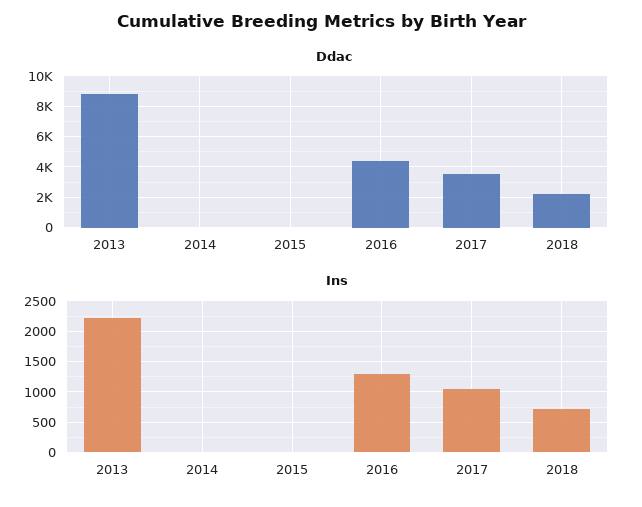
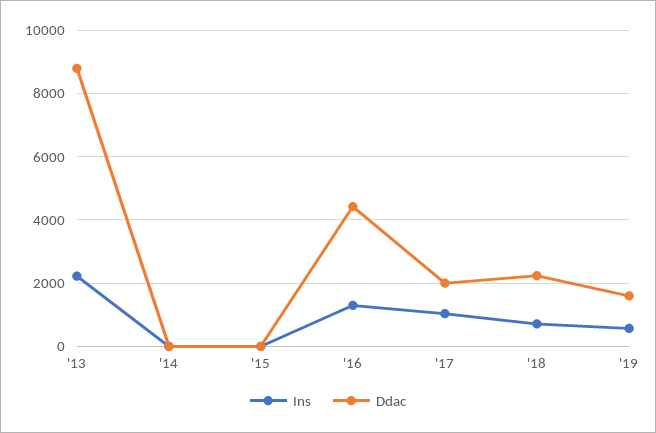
Ddac, 2017: 3500 -> 2000
Ins, '19: none -> 600
Ddac, '19: none -> 1600

